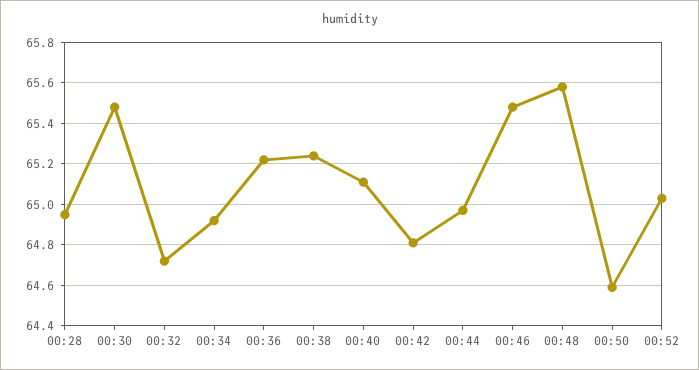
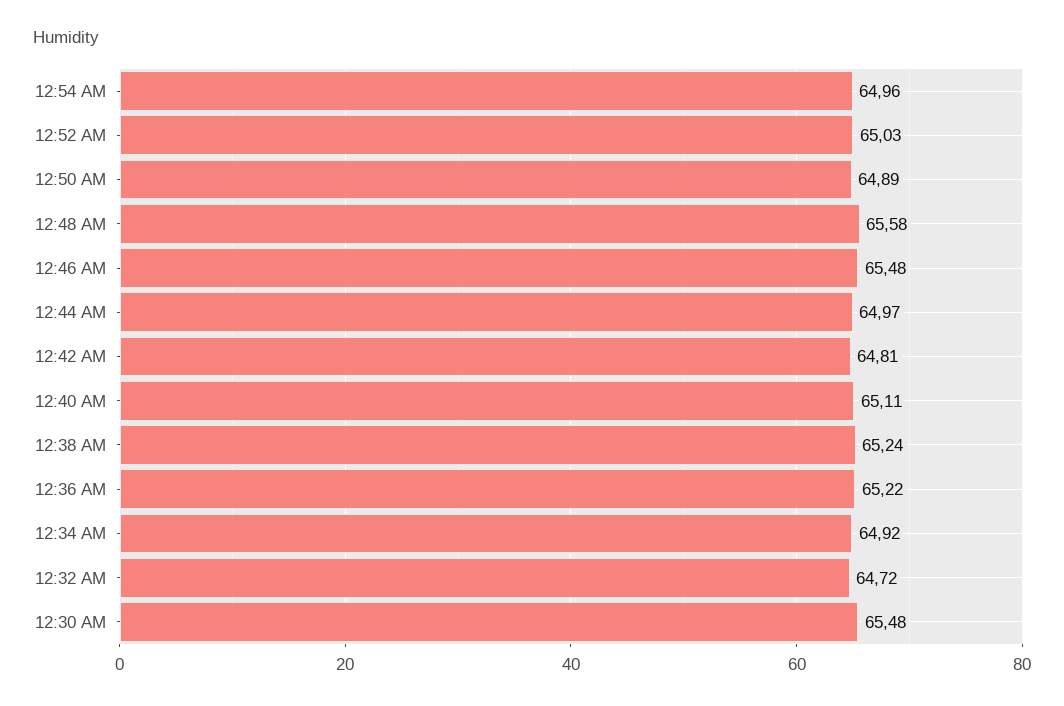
00:28: 64.95 -> none
00:50: 64.6 -> 64.89
12:54 AM: none -> 64.96

